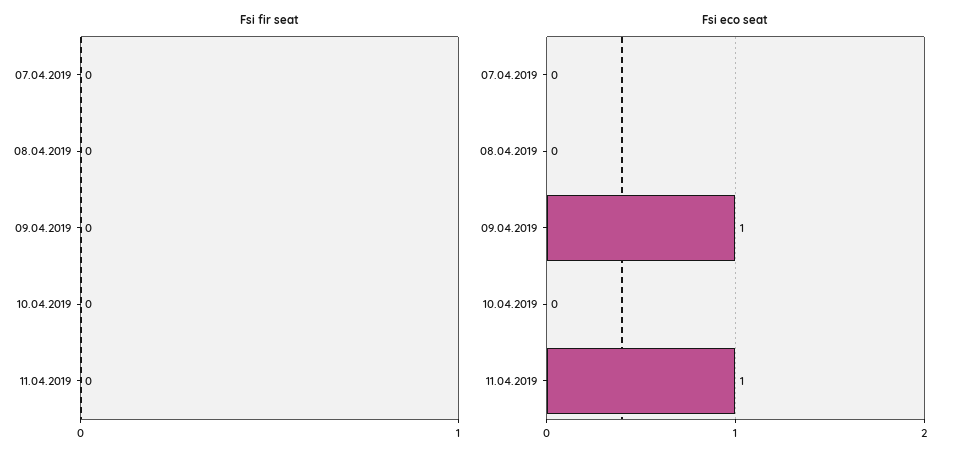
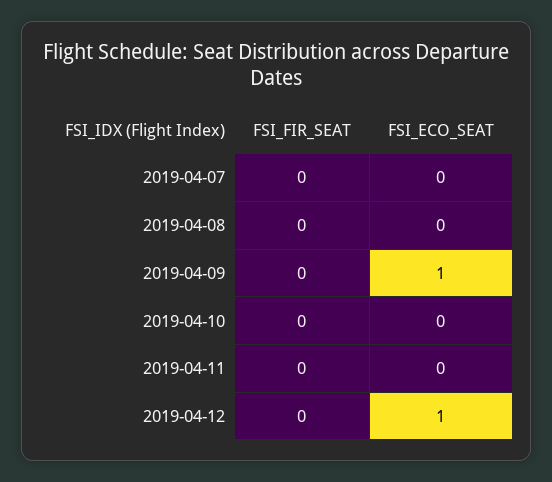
Fsi eco seat, 11.04.2019: 1 -> 0
Fsi fir seat, 2019-04-12: none -> 0
Fsi eco seat, 2019-04-12: none -> 1

